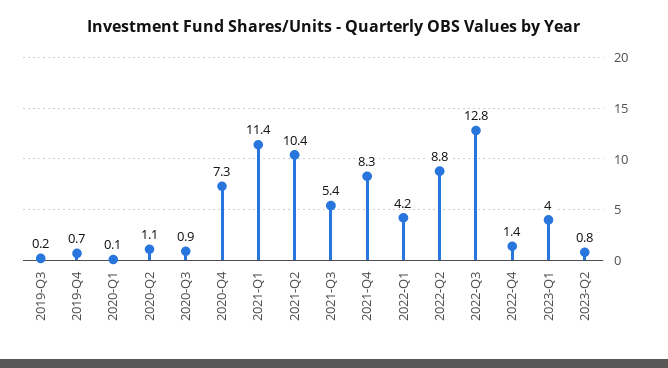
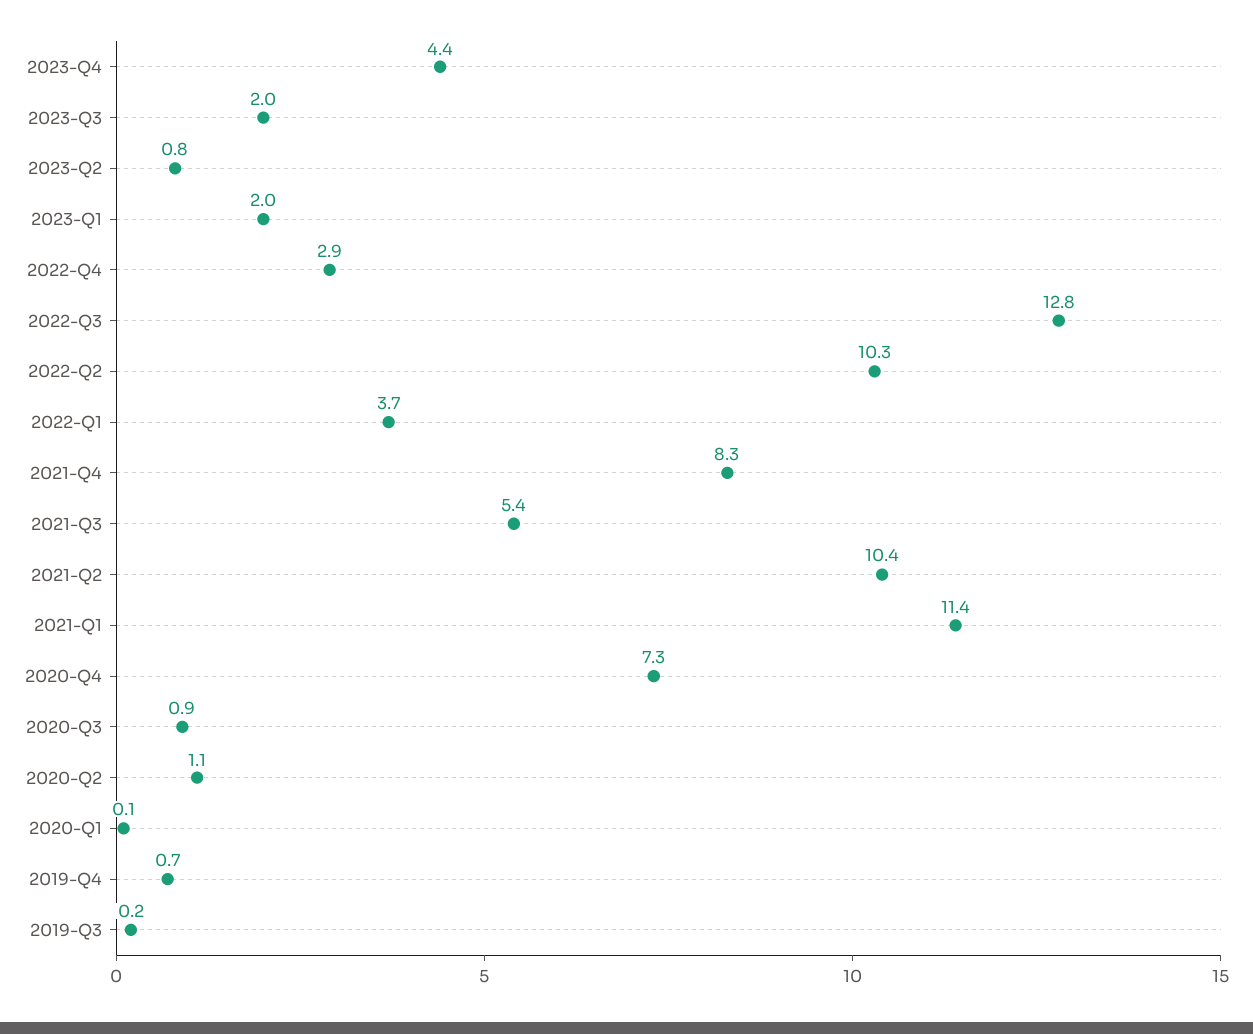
2022-Q1: 4.2 -> 3.7
2022-Q2: 8.8 -> 10.3
2022-Q4: 1.4 -> 2.9
2023-Q1: 4 -> 2
2023-Q4: none -> 4.4
2023-Q3: none -> 2

